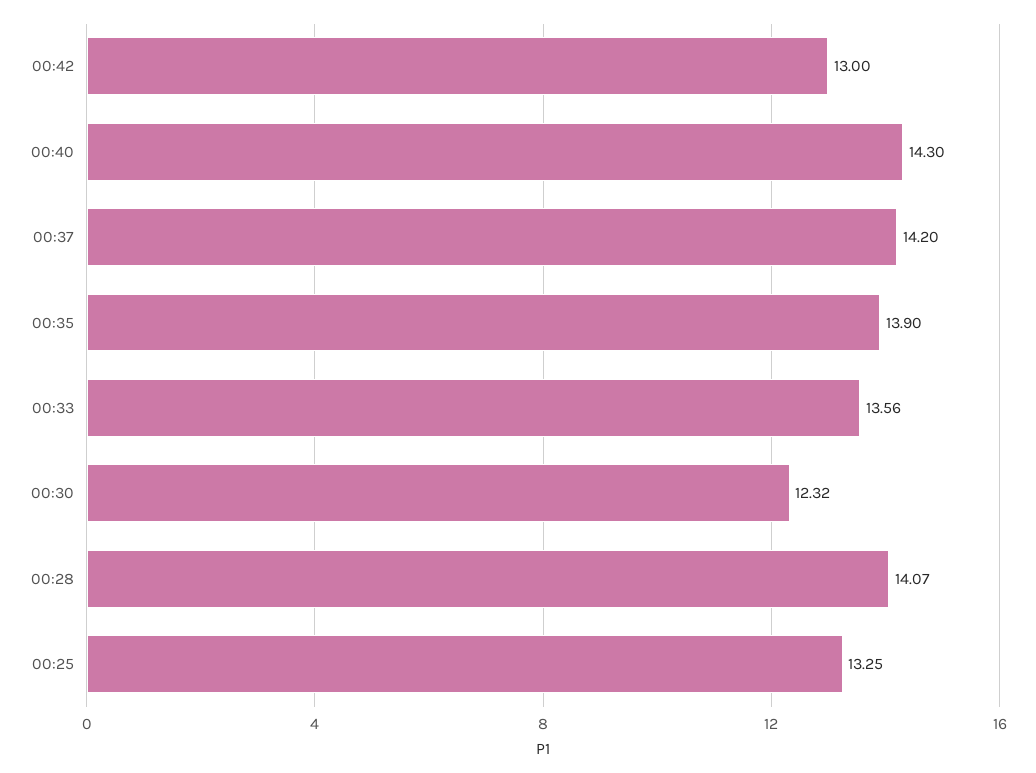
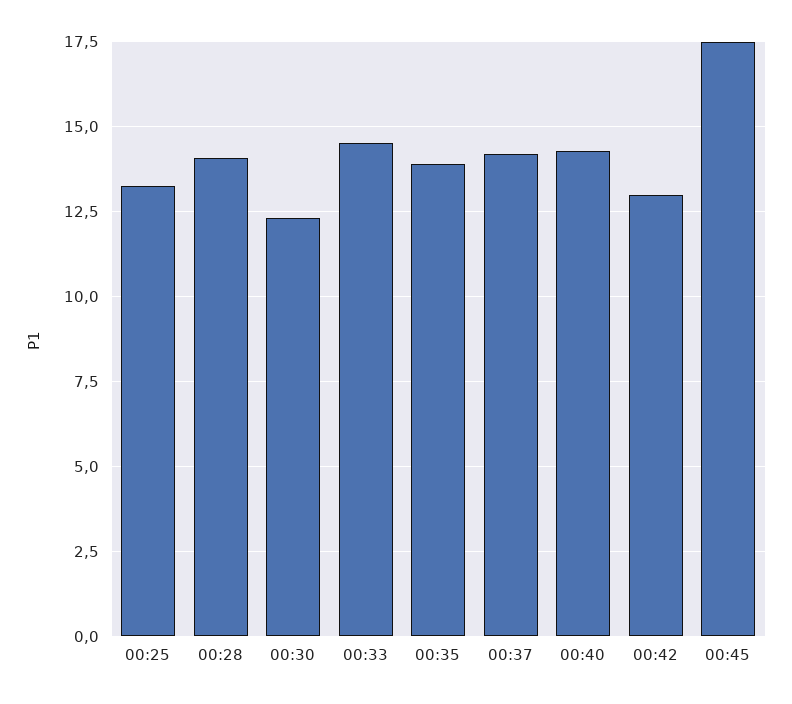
00:33: 13.56 -> 14.5
00:45: none -> 17.5

